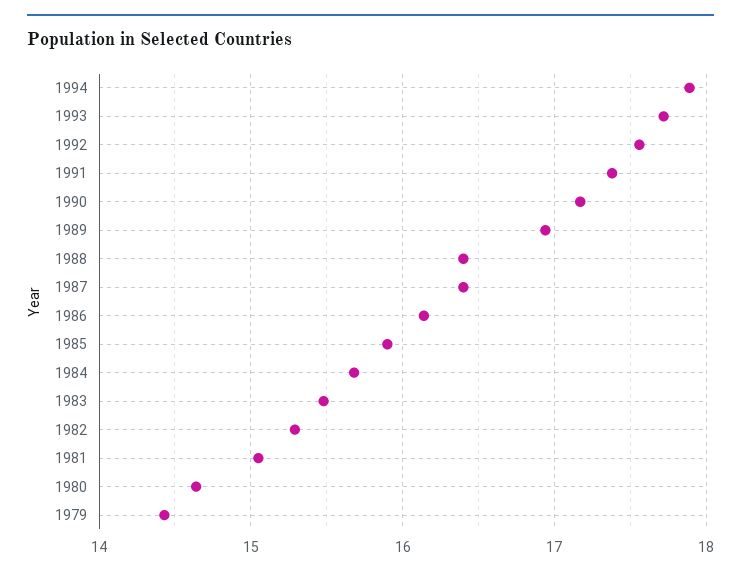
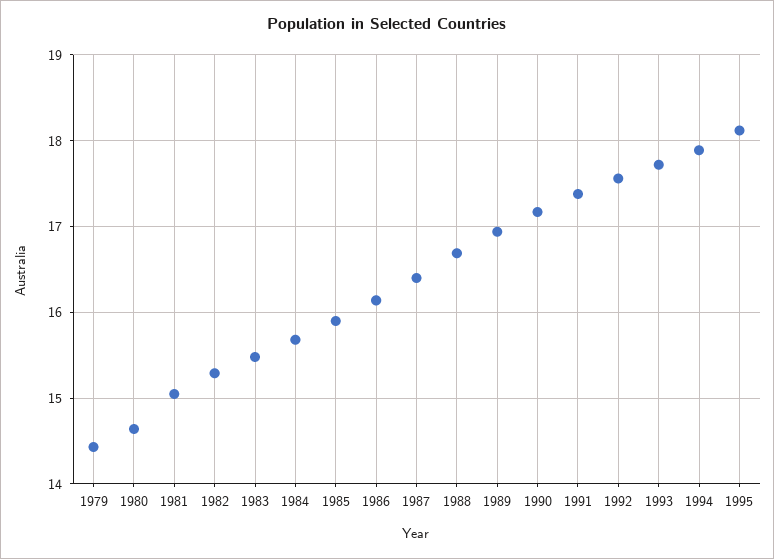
1988: 16.4 -> 16.7
1995: none -> 18.1

